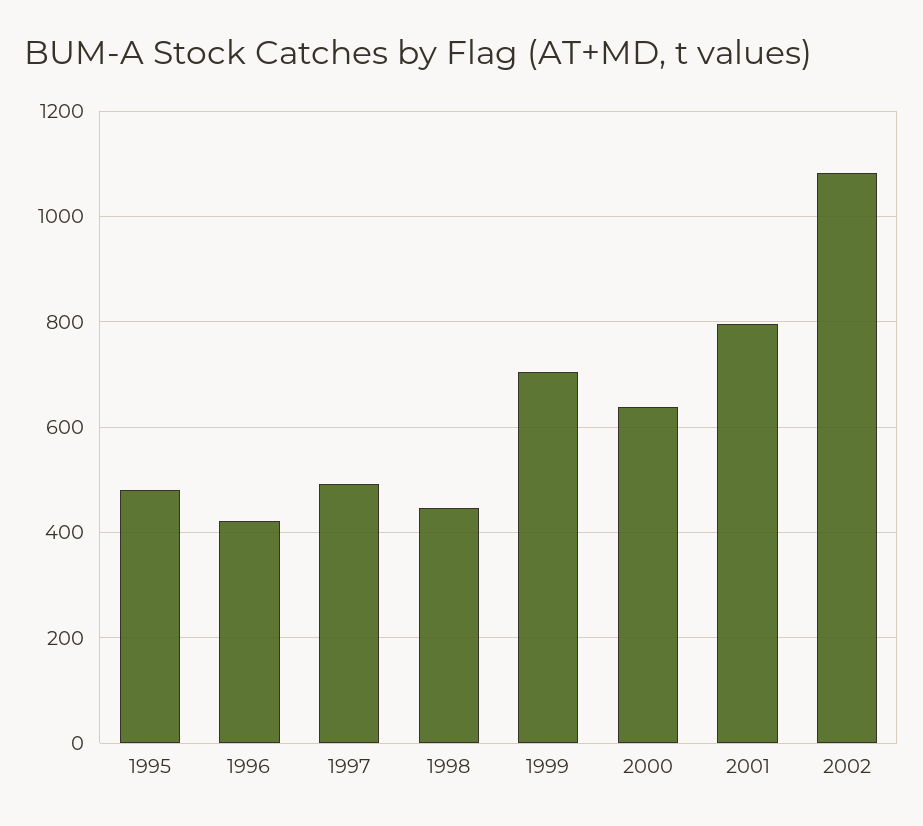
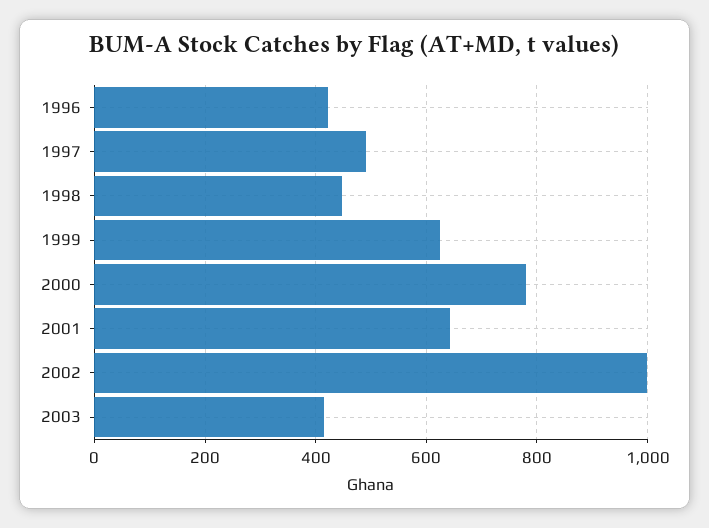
1995: 480 -> none
1999: 700 -> 620
2000: 640 -> 780
2001: 800 -> 640
2002: 1080 -> 1000
2003: none -> 420

